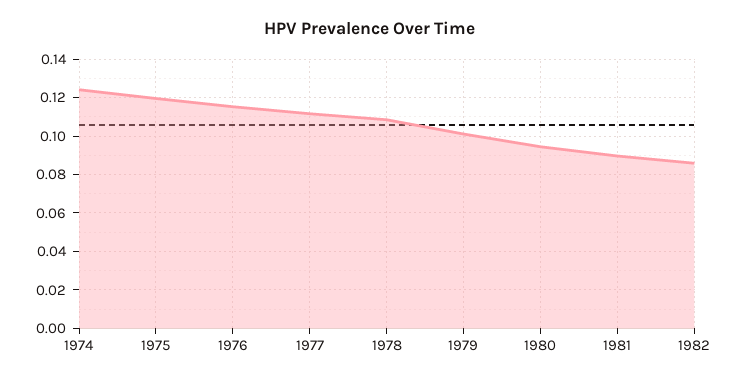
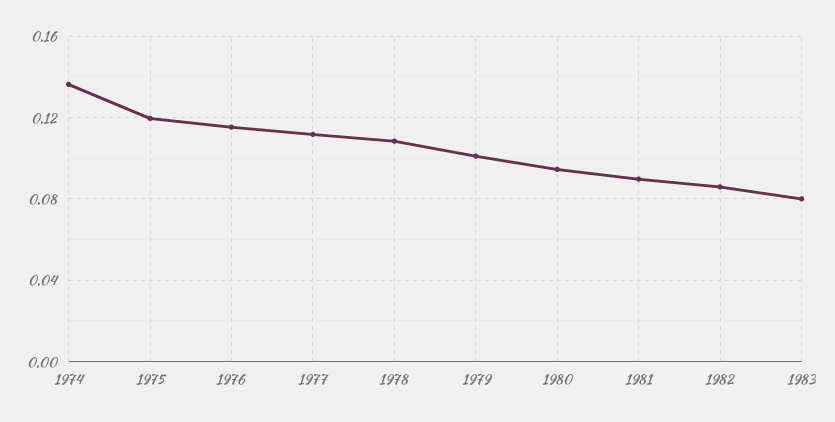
1974: 0.125 -> 0.135
1983: none -> 0.08

